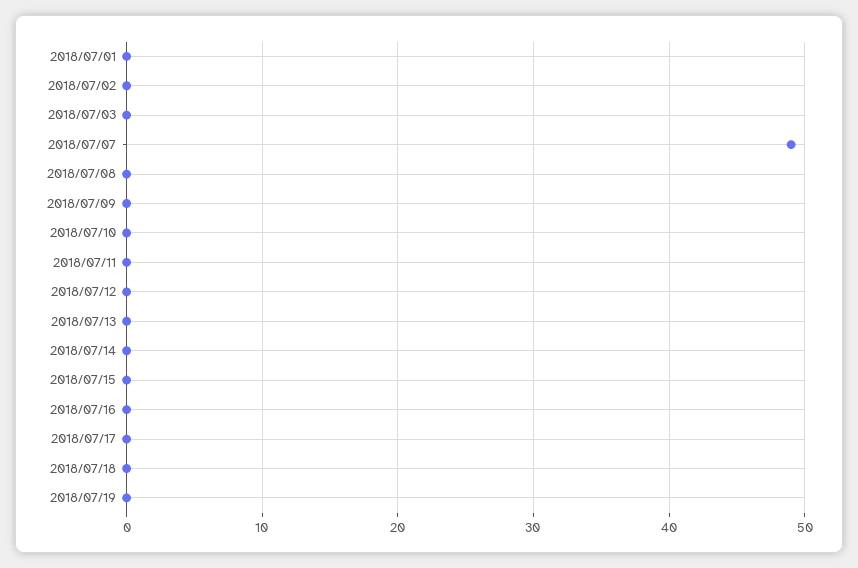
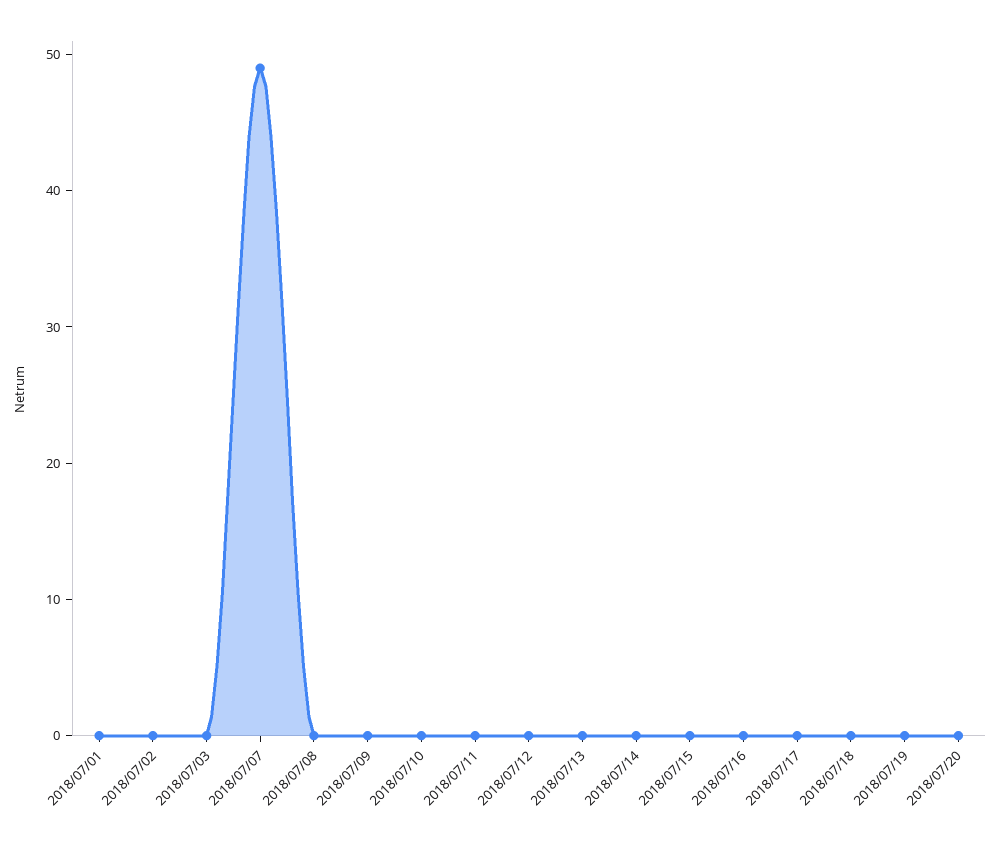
2018/07/20: none -> 0

